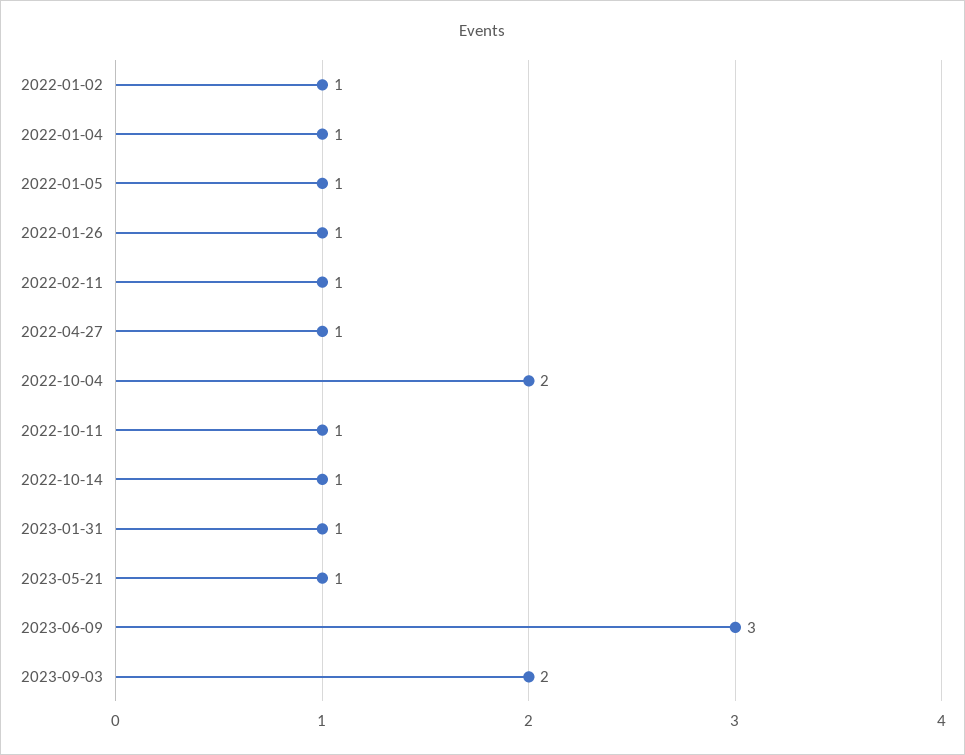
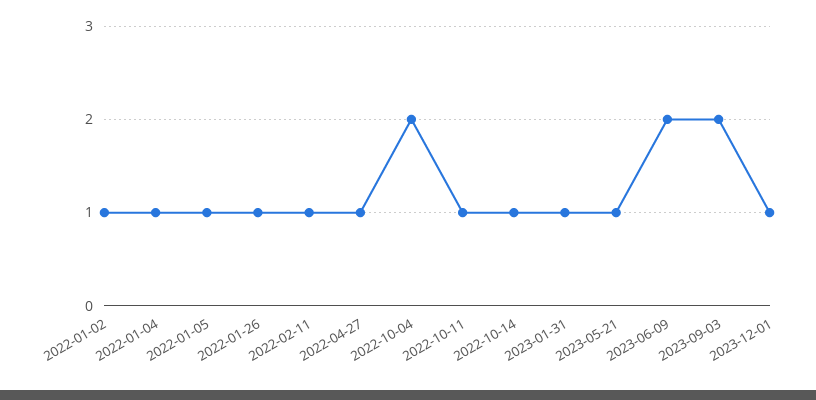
2023-06-09: 3 -> 2
2023-12-01: none -> 1

